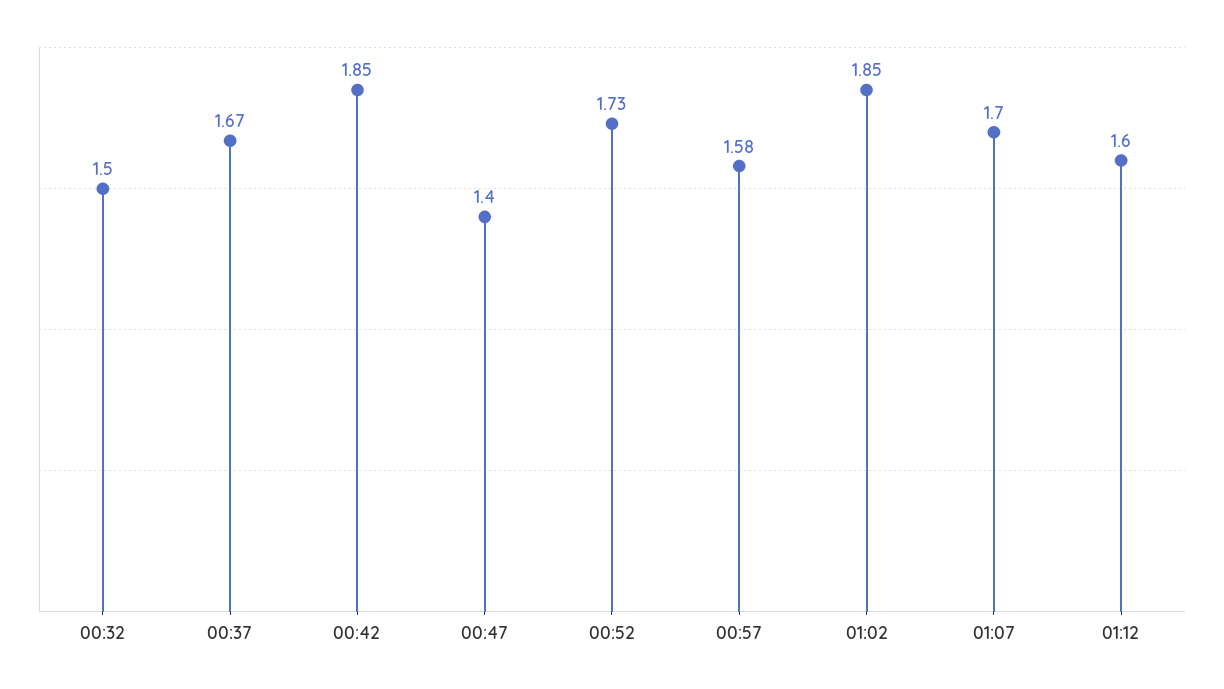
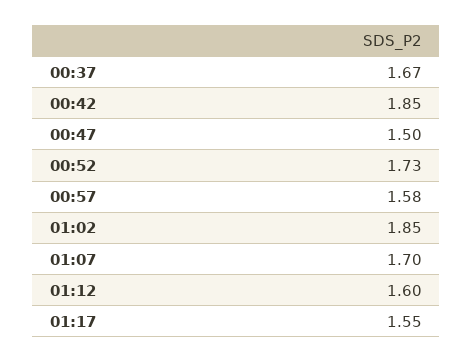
00:32: 1.5 -> none
00:47: 1.4 -> 1.5
01:17: none -> 1.55

